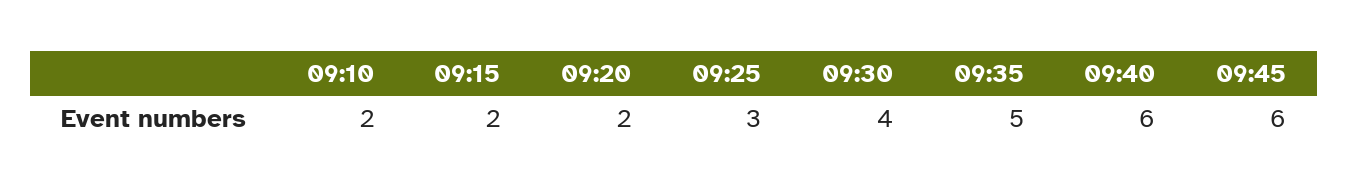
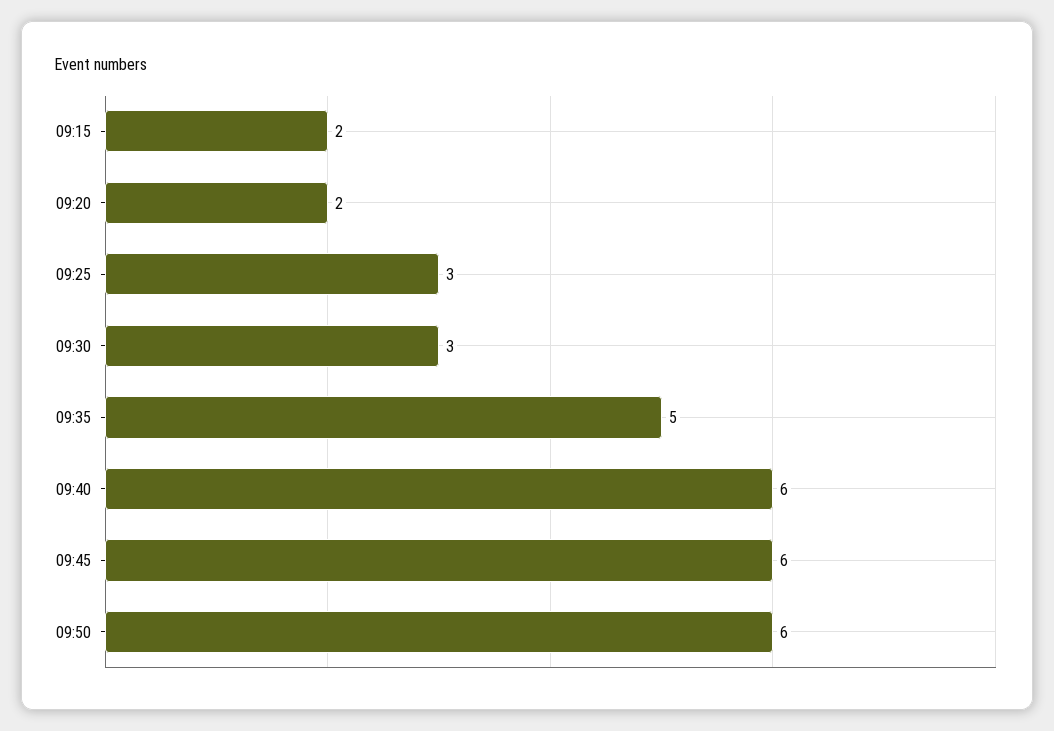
09:10: 2 -> none
09:30: 4 -> 3
09:50: none -> 6

